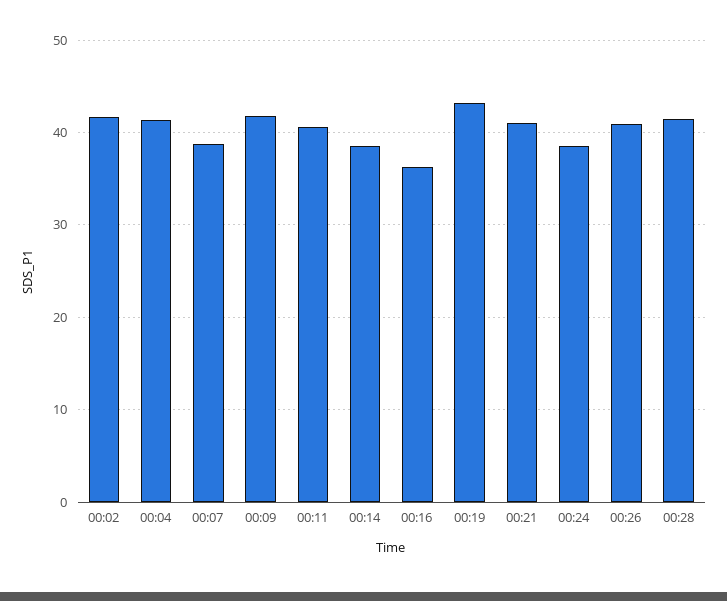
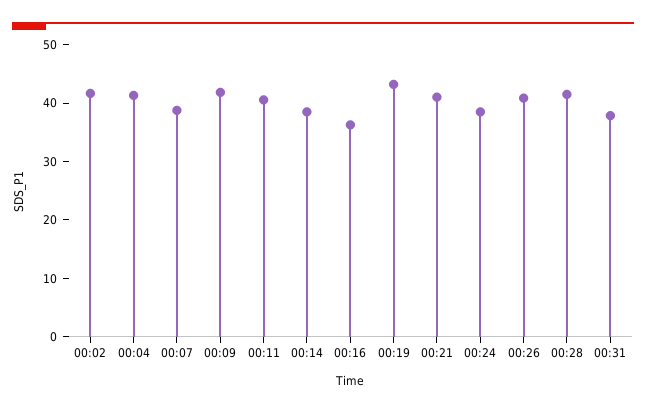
00:31: none -> 38

